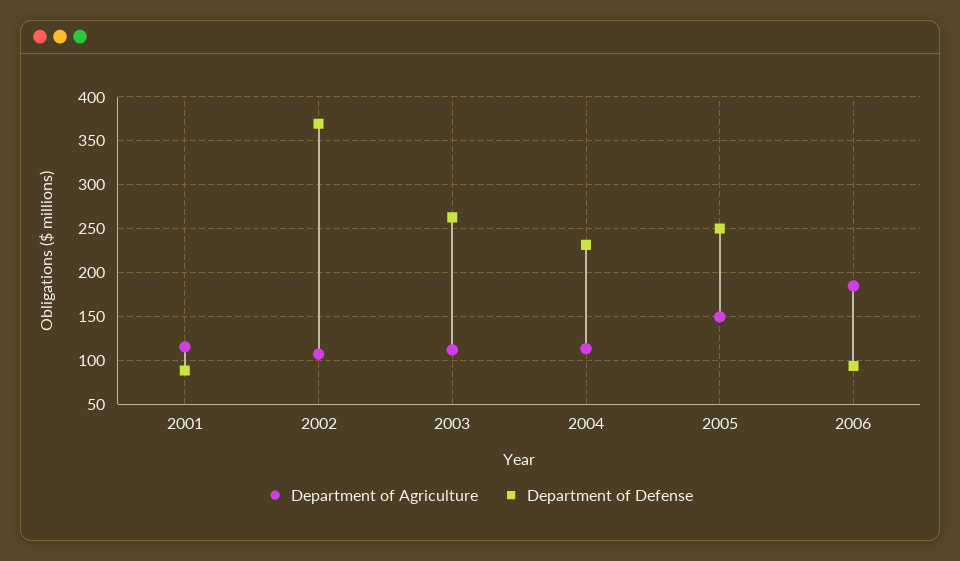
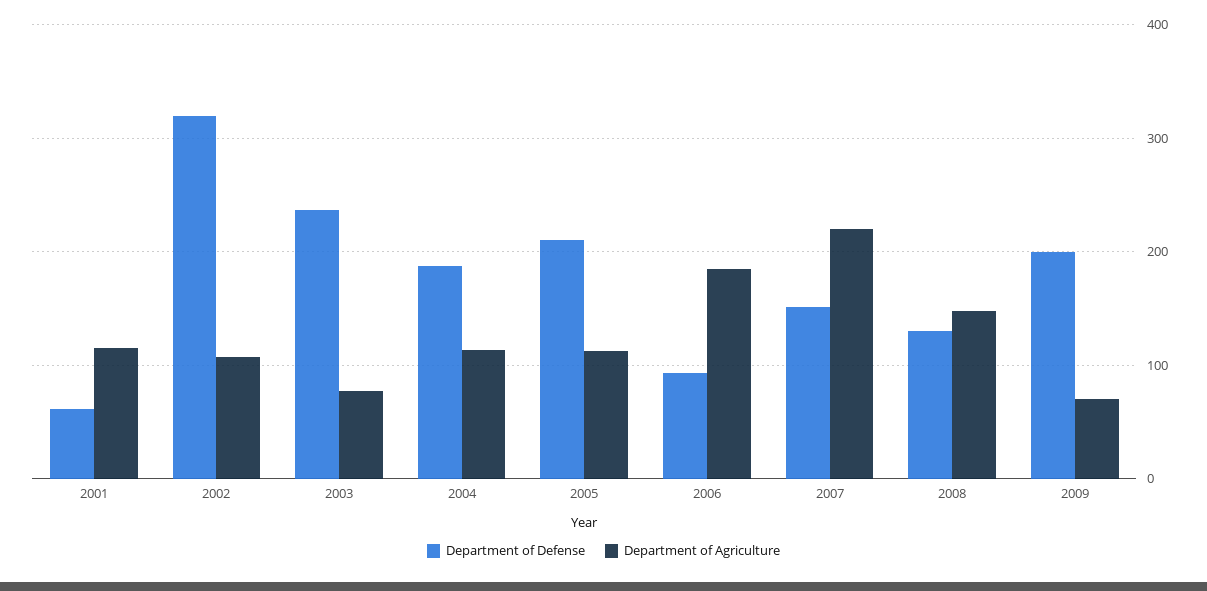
Department of Defense, 2001: 90 -> 60
Department of Defense, 2002: 370 -> 320
Department of Agriculture, 2003: 110 -> 80
Department of Defense, 2003: 260 -> 240
Department of Defense, 2004: 230 -> 190
Department of Agriculture, 2005: 150 -> 110
Department of Defense, 2005: 250 -> 210
Department of Defense, 2007: none -> 150
Department of Agriculture, 2007: none -> 220
Department of Defense, 2008: none -> 130
Department of Agriculture, 2008: none -> 150
Department of Defense, 2009: none -> 200
Department of Agriculture, 2009: none -> 70

